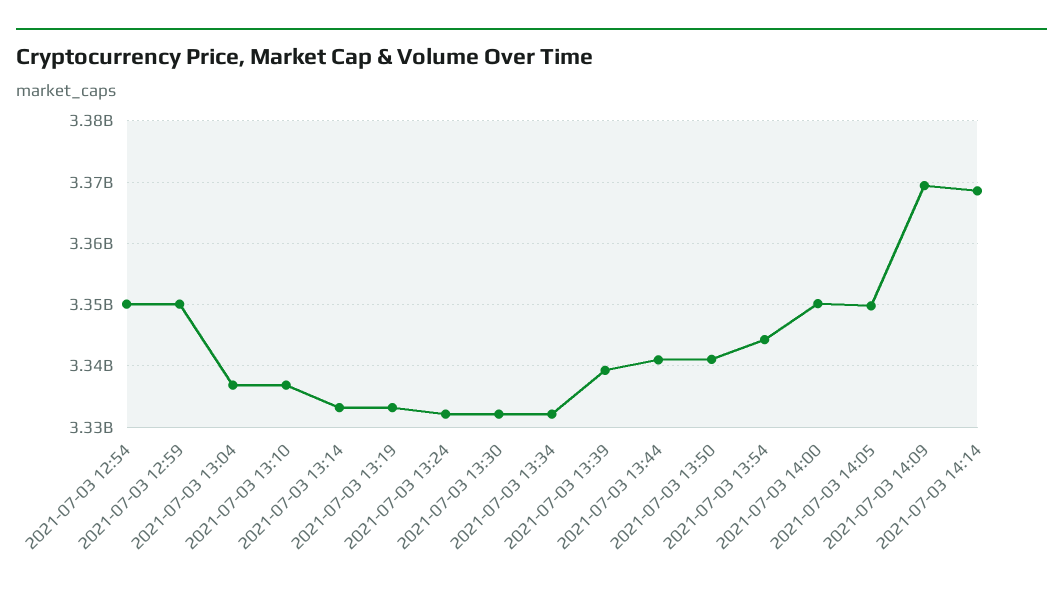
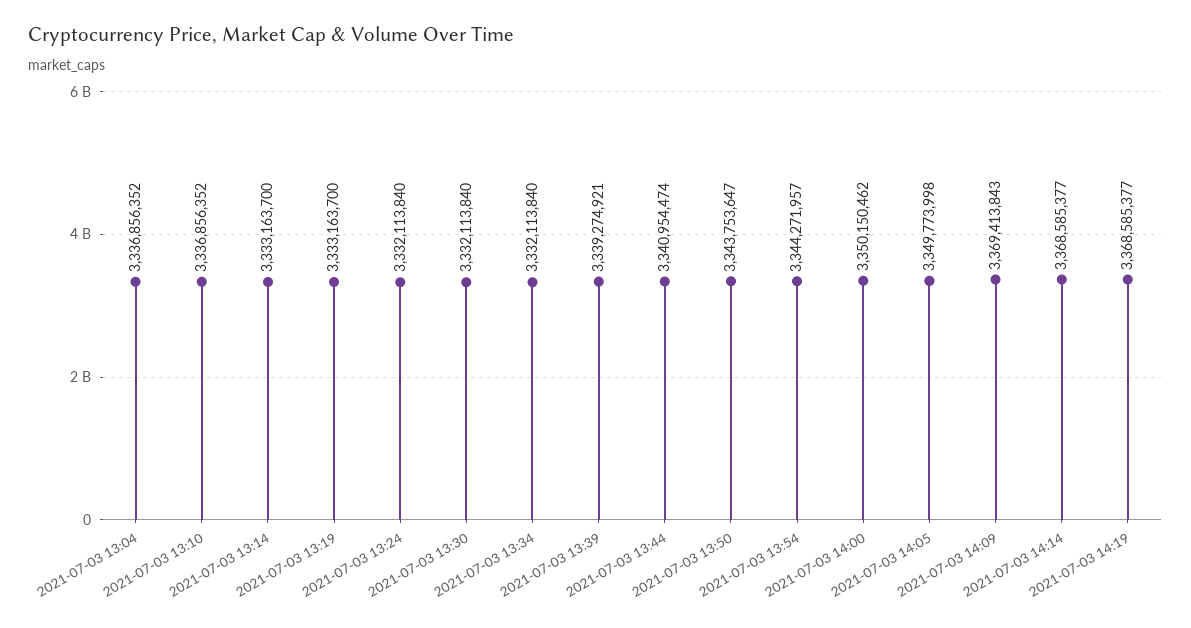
2021-07-03 12:54: 3350000000 -> none
2021-07-03 12:59: 3350000000 -> none
2021-07-03 13:50: 3341000000 -> 3343753647
2021-07-03 14:19: none -> 3368585377

